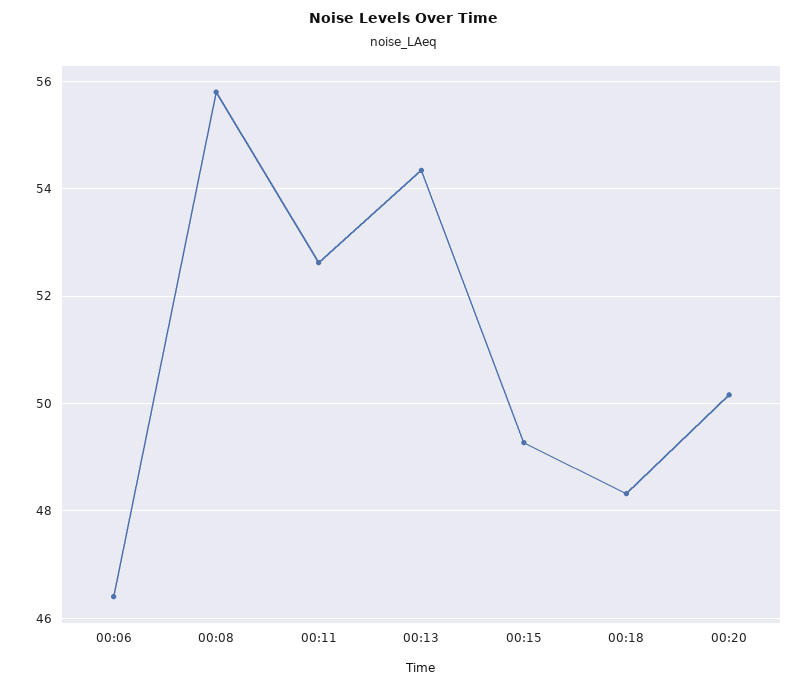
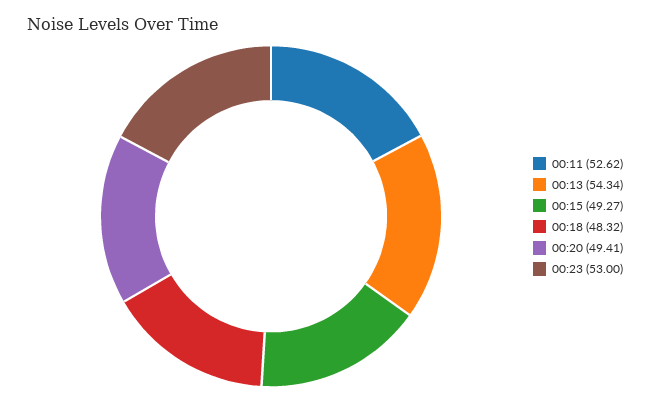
00:06: 46.4 -> none
00:08: 55.8 -> none
00:20: 50.2 -> 49.41
00:23: none -> 53

